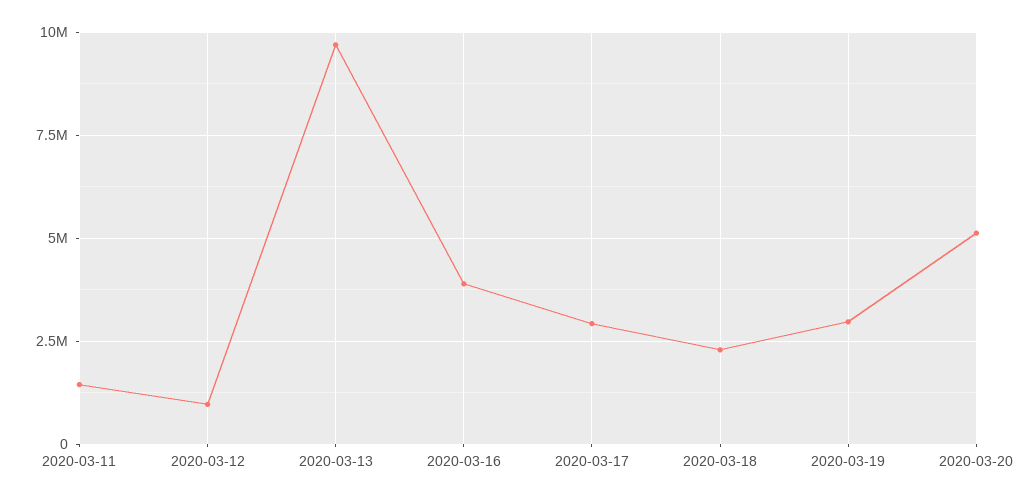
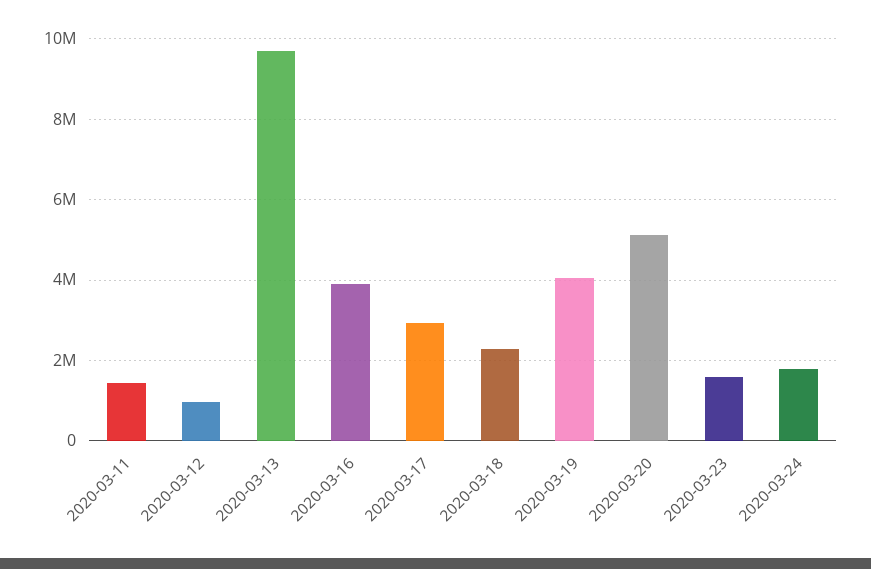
2020-03-19: 3000000 -> 4000000
2020-03-23: none -> 1600000
2020-03-24: none -> 1800000

